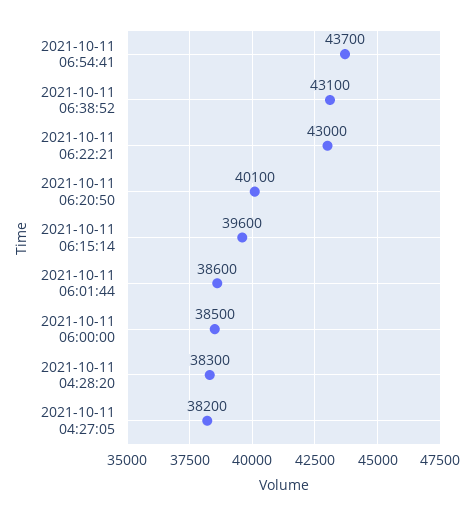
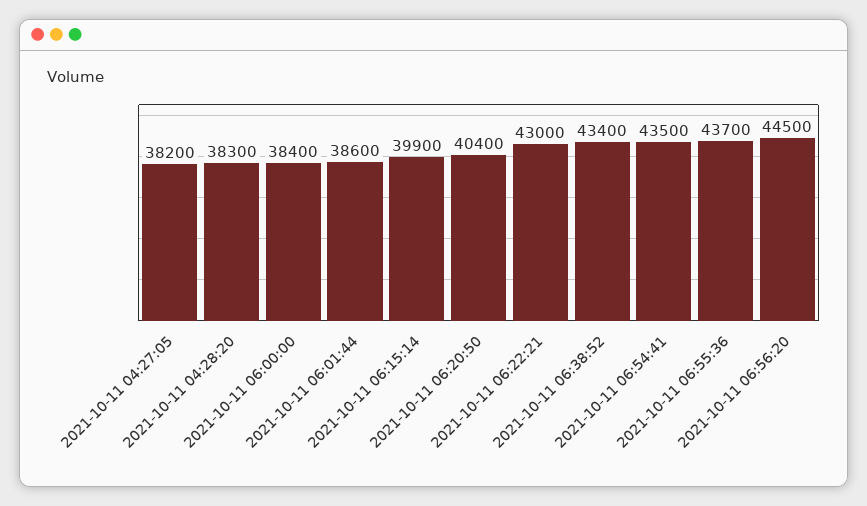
2021-10-11 06:54:41: 43700 -> 43500
2021-10-11 06:38:52: 43100 -> 43400
2021-10-11 06:20:50: 40100 -> 40400
2021-10-11 06:15:14: 39600 -> 39900
2021-10-11 06:00:00: 38500 -> 38400
2021-10-11 06:55:36: none -> 43700
2021-10-11 06:56:20: none -> 44500

